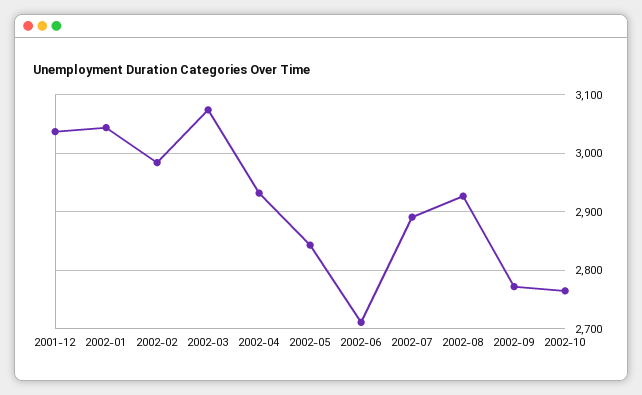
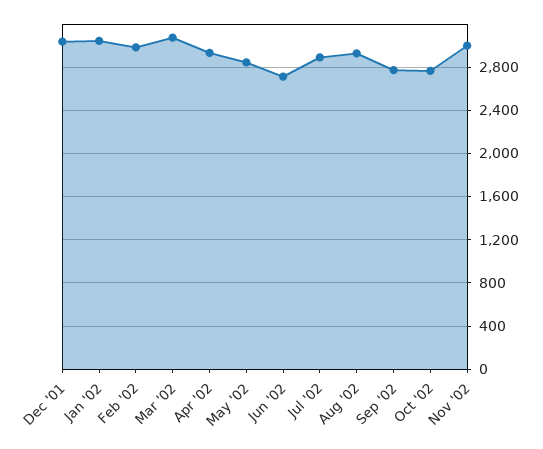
Nov '02: none -> 3000

